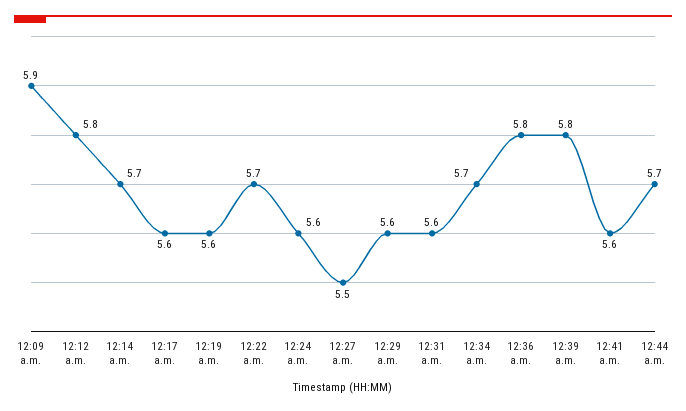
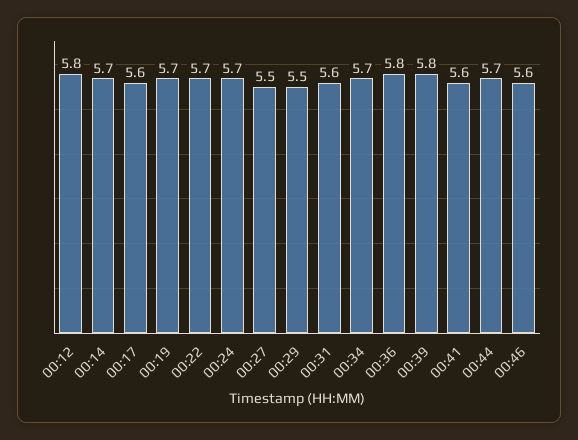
12:09 a.m.: 5.9 -> none
12:19 a.m.: 5.6 -> 5.7
12:24 a.m.: 5.6 -> 5.7
12:29 a.m.: 5.6 -> 5.5
00:46: none -> 5.6

